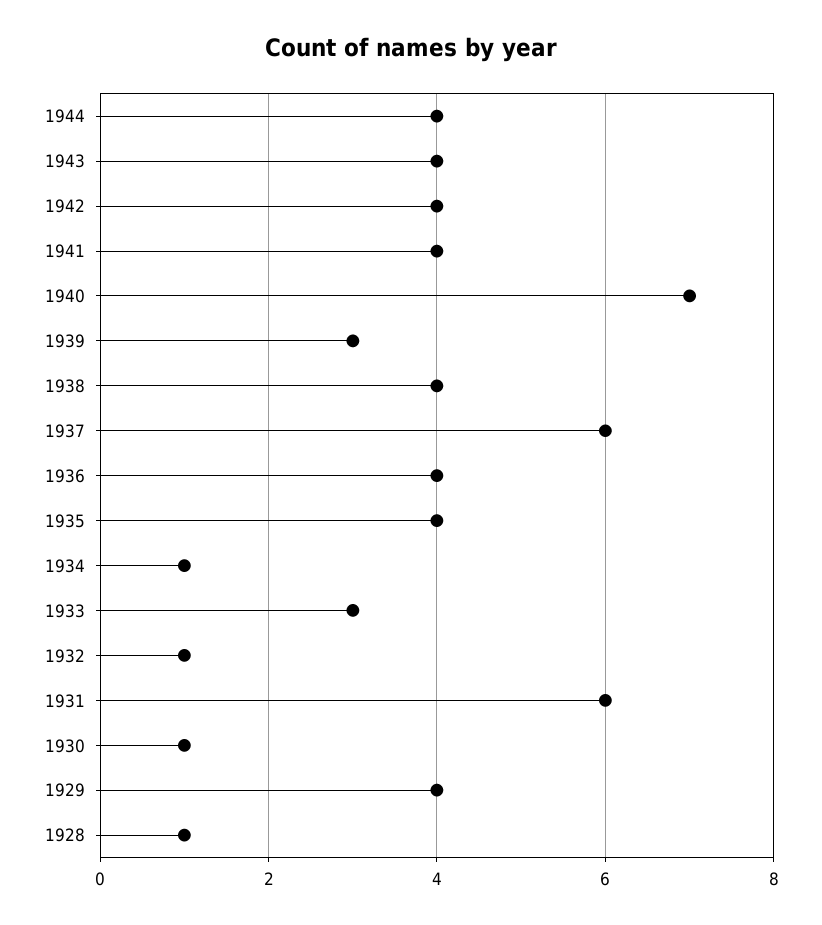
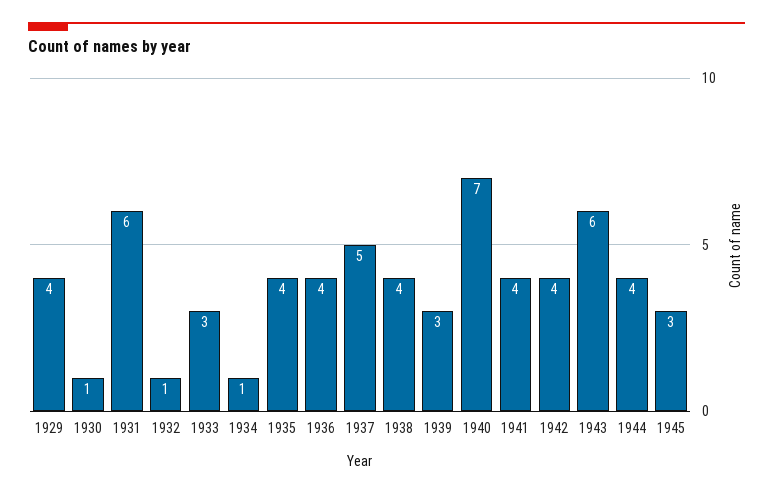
1943: 4 -> 6
1937: 6 -> 5
1928: 1 -> none
1945: none -> 3

